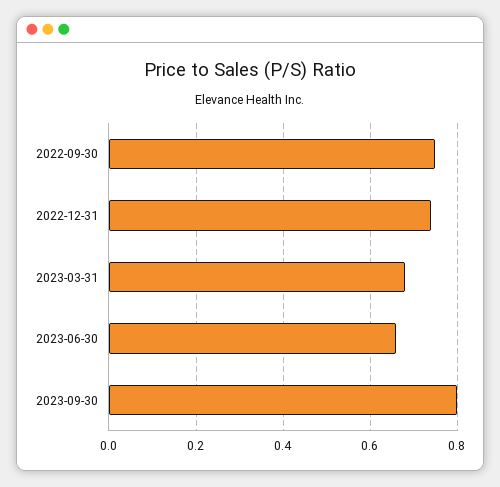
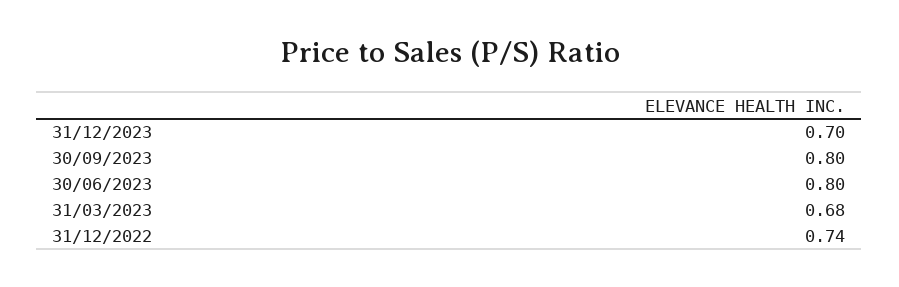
2022-09-30: 0.75 -> none
2023-06-30: 0.65 -> 0.8
31/12/2023: none -> 0.7

